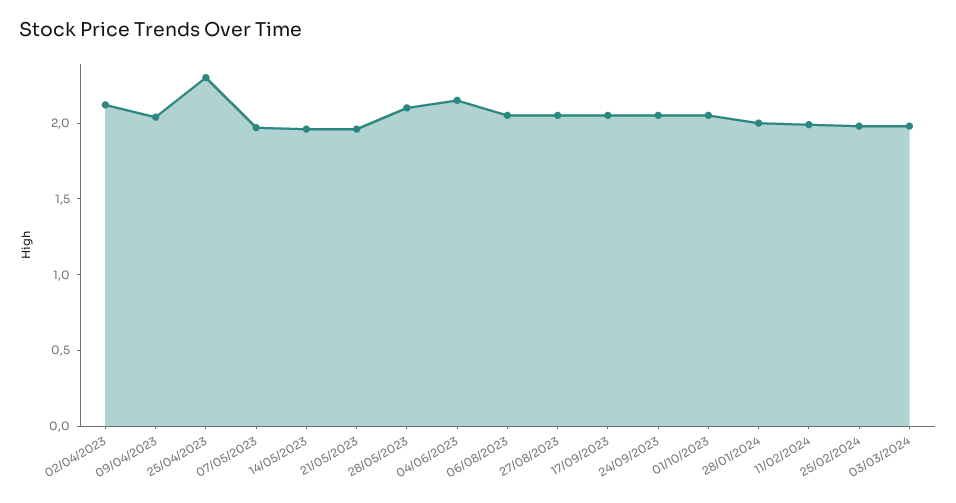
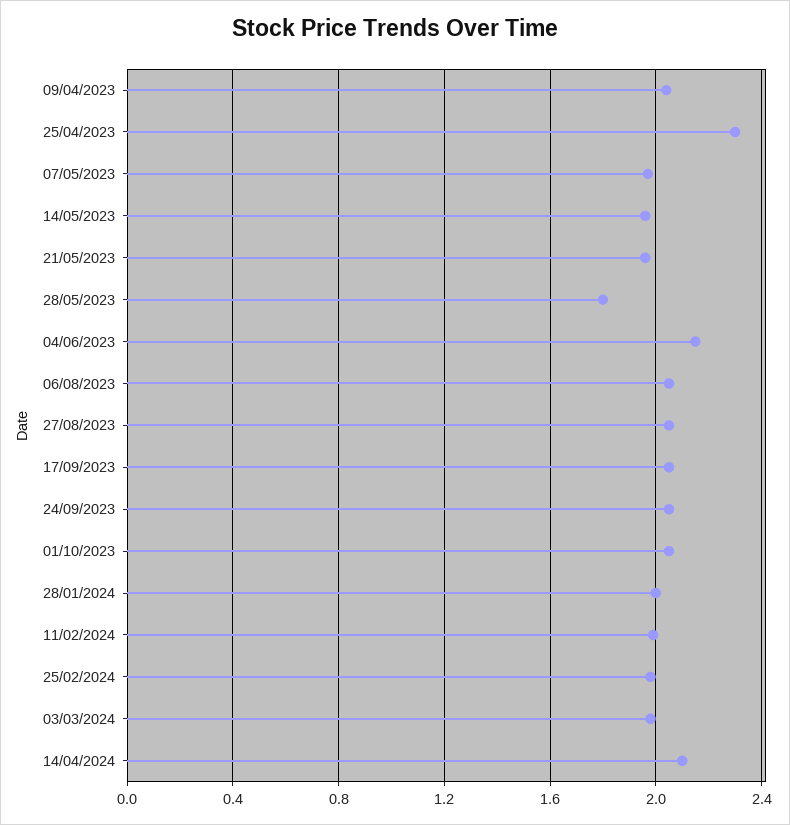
02/04/2023: 2.1 -> none
28/05/2023: 2.1 -> 1.8
14/04/2024: none -> 2.1

